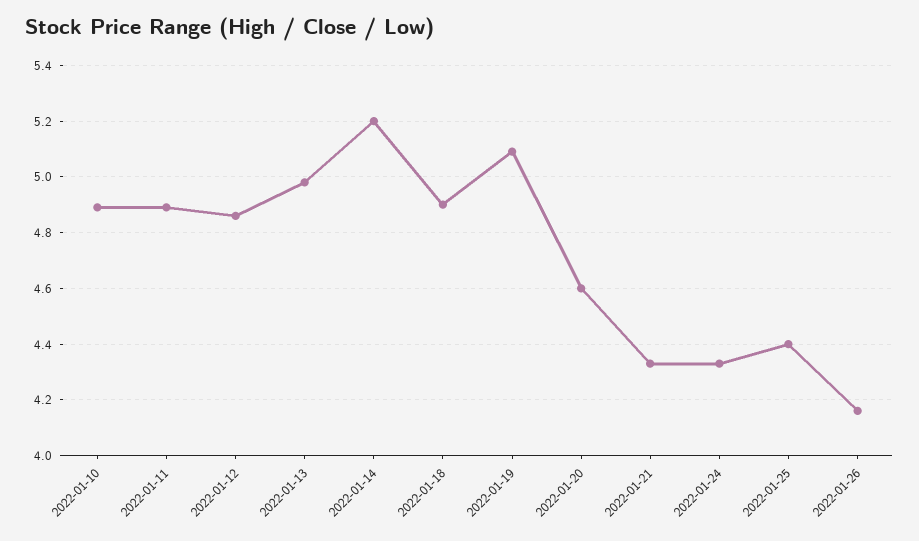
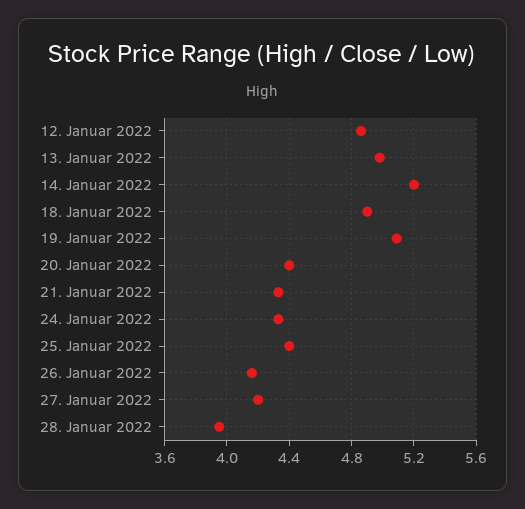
2022-01-10: 4.9 -> none
2022-01-11: 4.9 -> none
2022-01-20: 4.6 -> 4.4
27. Januar 2022: none -> 4.2
28. Januar 2022: none -> 3.95

